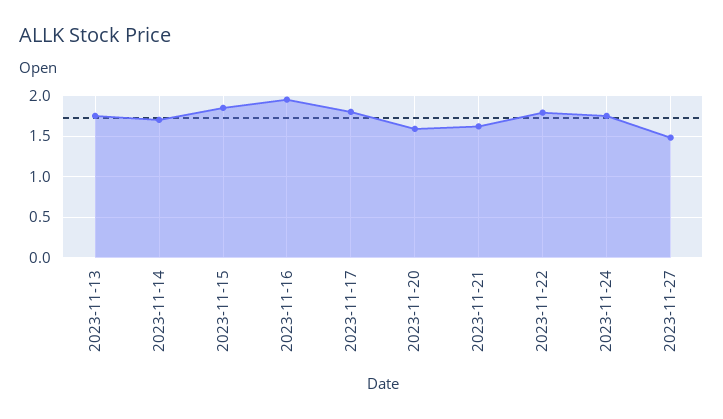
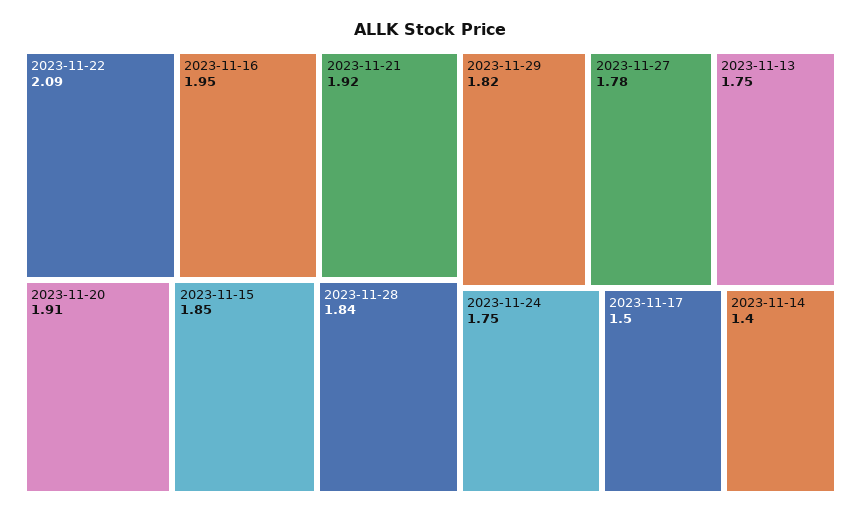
2023-11-14: 1.7 -> 1.4
2023-11-17: 1.8 -> 1.5
2023-11-20: 1.6 -> 1.91
2023-11-21: 1.6 -> 1.92
2023-11-22: 1.8 -> 2.09
2023-11-27: 1.5 -> 1.78
2023-11-28: none -> 1.84
2023-11-29: none -> 1.82

